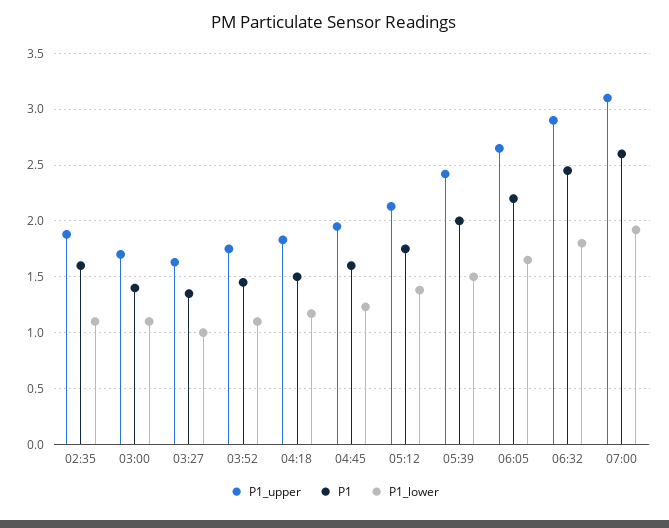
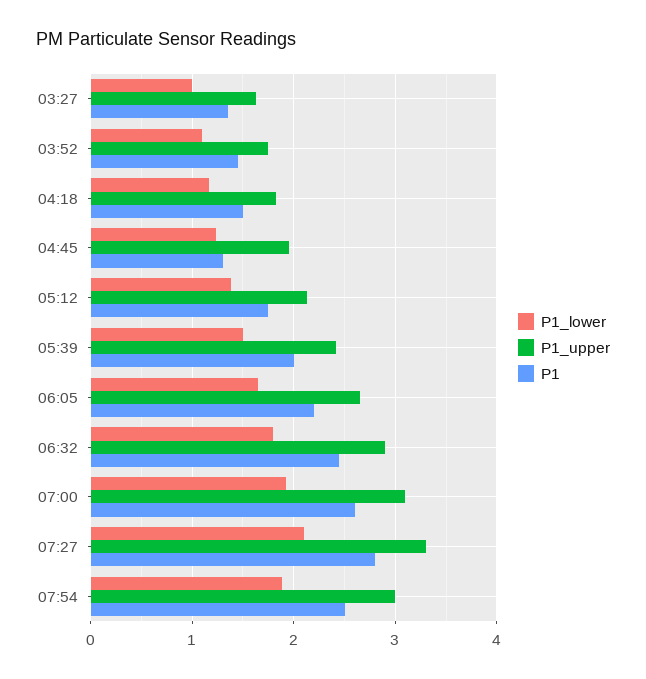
P1_upper, 02:35: 1.9 -> none
P1, 02:35: 1.6 -> none
P1_lower, 02:35: 1.1 -> none
P1_upper, 03:00: 1.7 -> none
P1, 03:00: 1.4 -> none
P1_lower, 03:00: 1.1 -> none
P1, 04:45: 1.6 -> 1.3
P1_lower, 07:27: none -> 2.1
P1_upper, 07:27: none -> 3.3
P1, 07:27: none -> 2.8
P1_lower, 07:54: none -> 1.9
P1_upper, 07:54: none -> 3
P1, 07:54: none -> 2.5

